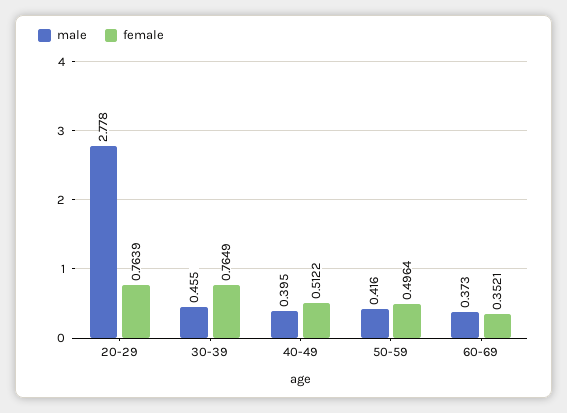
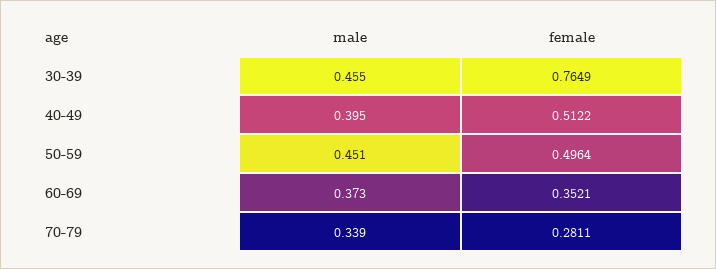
male, 20-29: 2.778 -> none
female, 20-29: 0.7639 -> none
male, 50-59: 0.416 -> 0.451
male, 70-79: none -> 0.339
female, 70-79: none -> 0.2811

